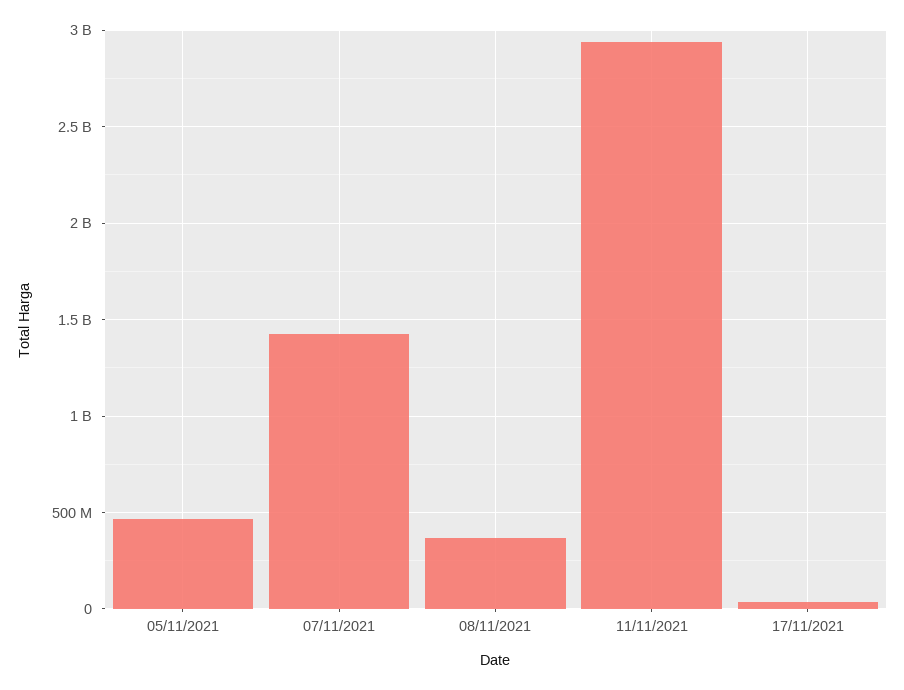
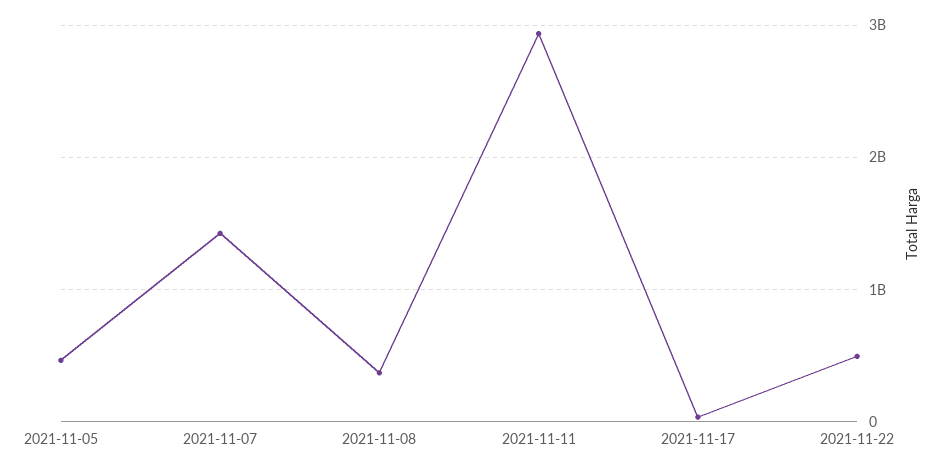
2021-11-22: none -> 500000000

